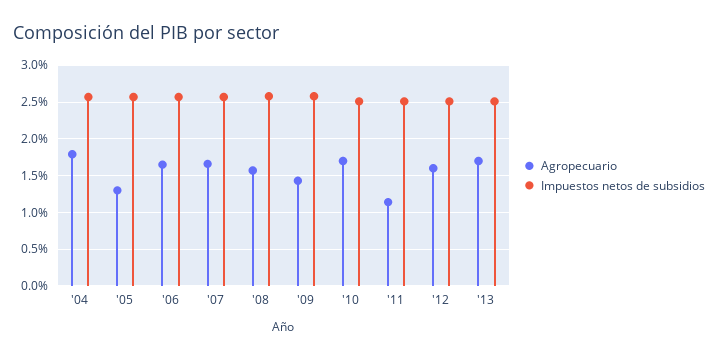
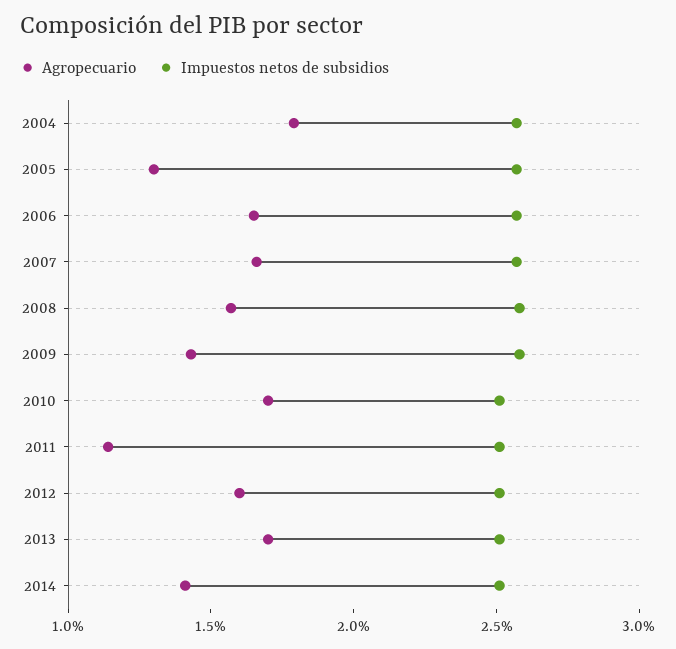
Agropecuario, 2014: none -> 1.4
Impuestos netos de subsidios, 2014: none -> 2.5

